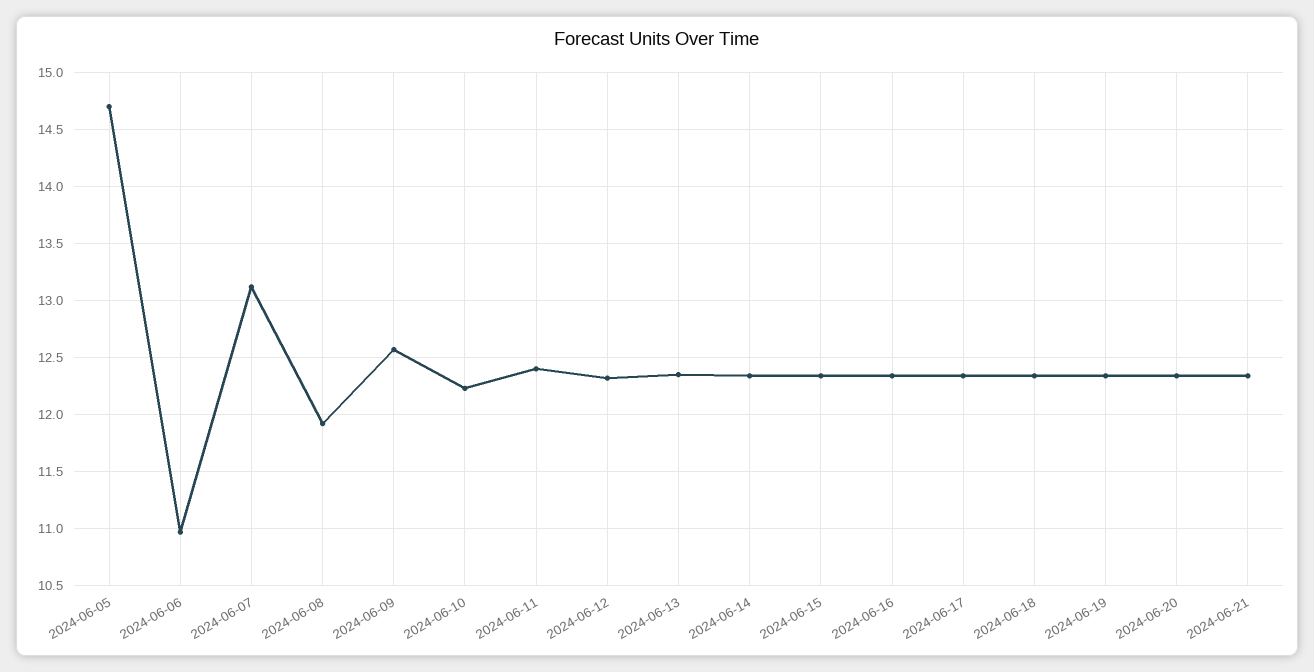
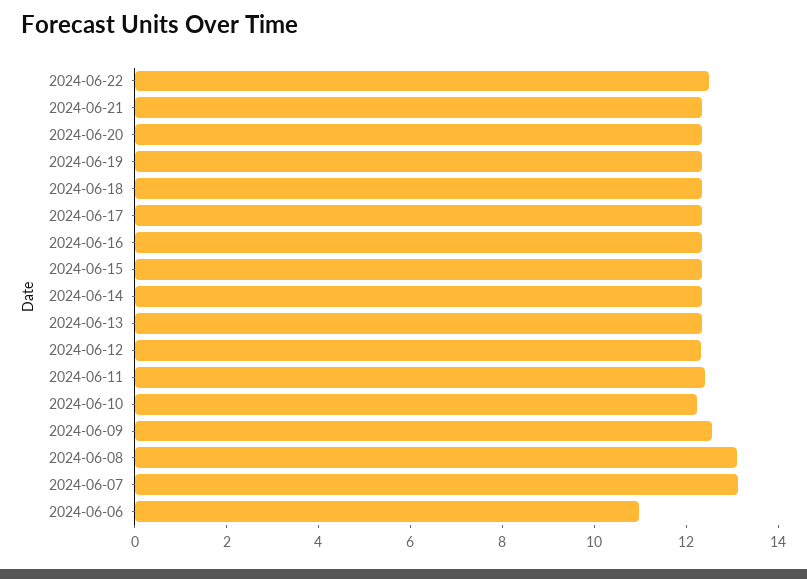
2024-06-05: 14.7 -> none
2024-06-08: 11.9 -> 13
2024-06-22: none -> 12.5

